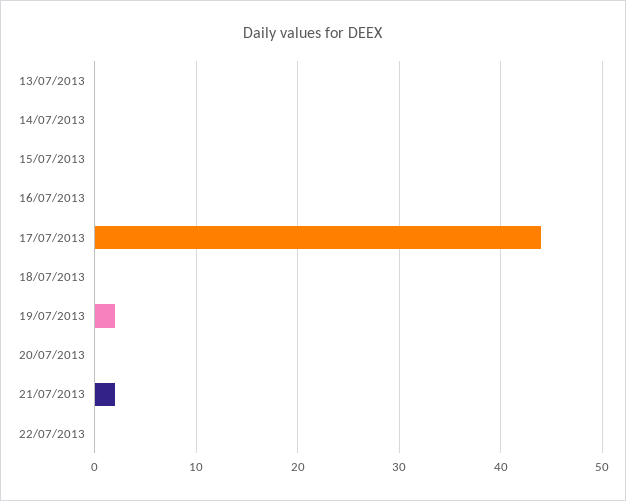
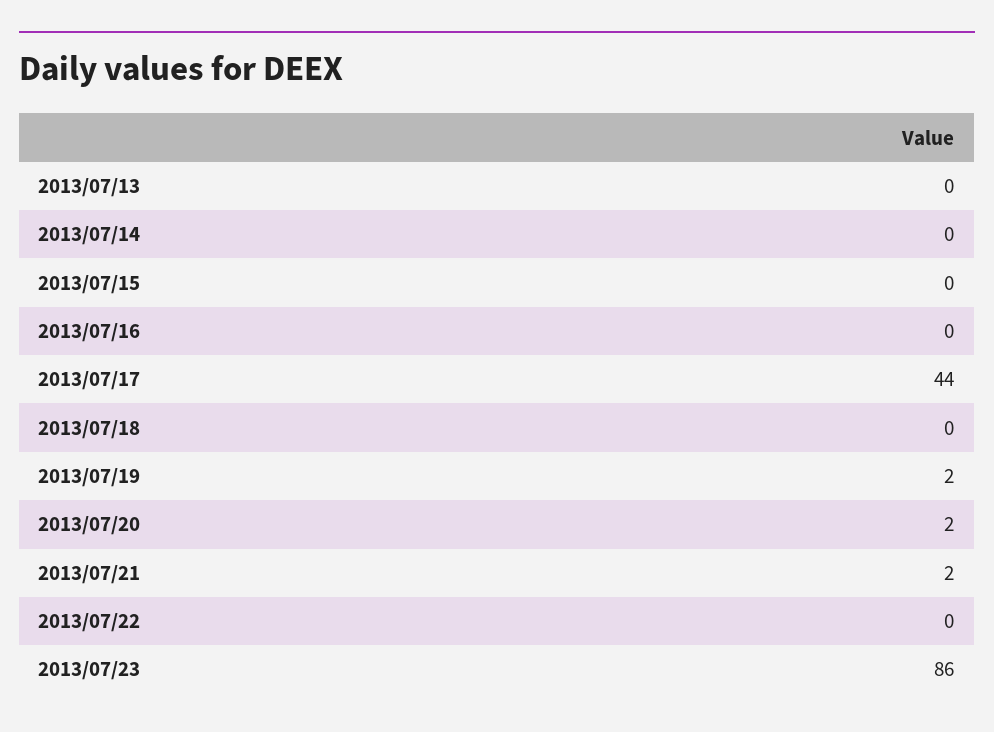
20/07/2013: 0 -> 2
2013/07/23: none -> 86

